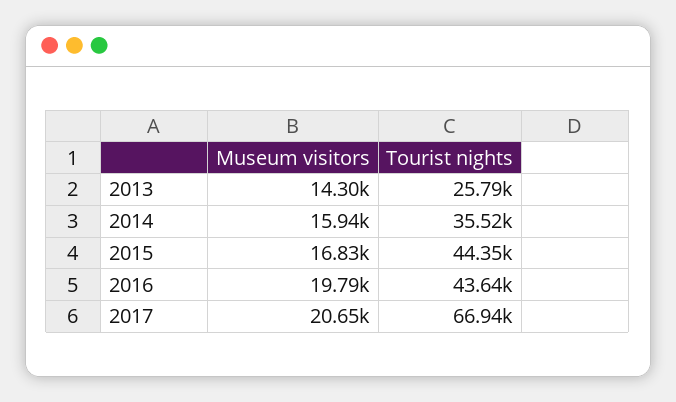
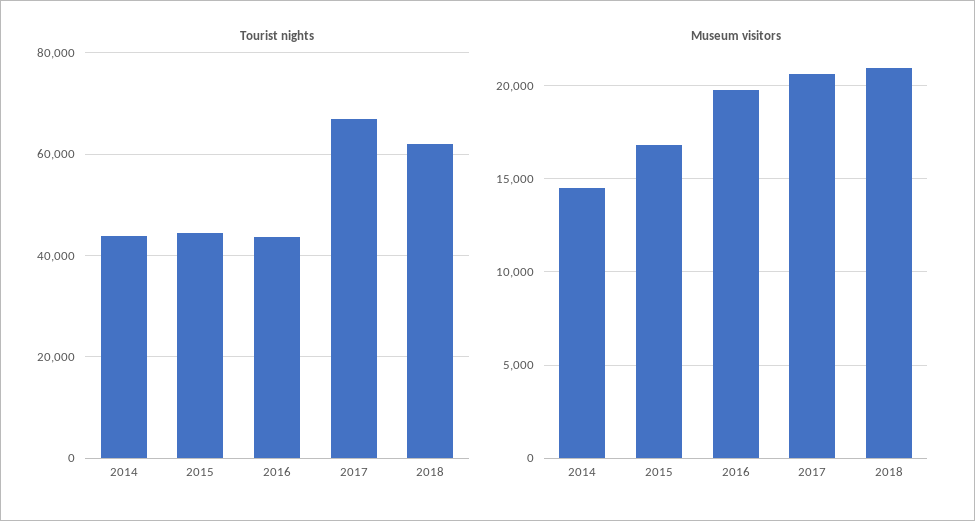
Museum visitors, 2013: 14300 -> none
Tourist nights, 2013: 25790 -> none
Museum visitors, 2014: 15940 -> 14500
Tourist nights, 2014: 35520 -> 44000
Tourist nights, 2018: none -> 62000
Museum visitors, 2018: none -> 21000

